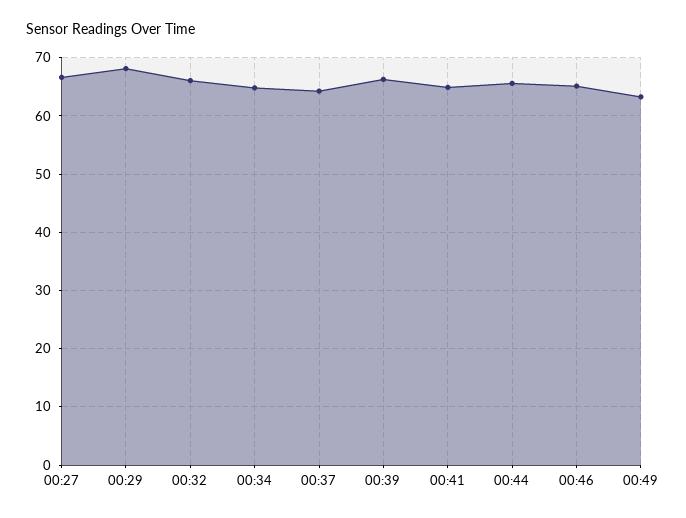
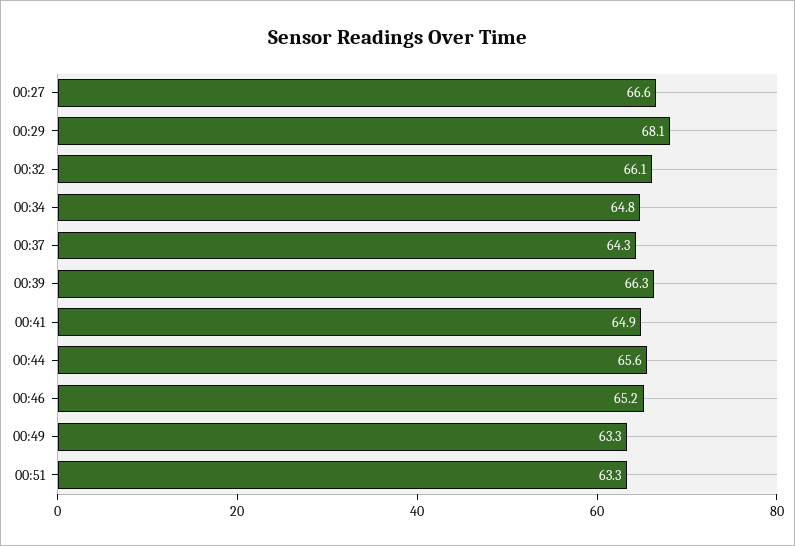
00:51: none -> 63.3

